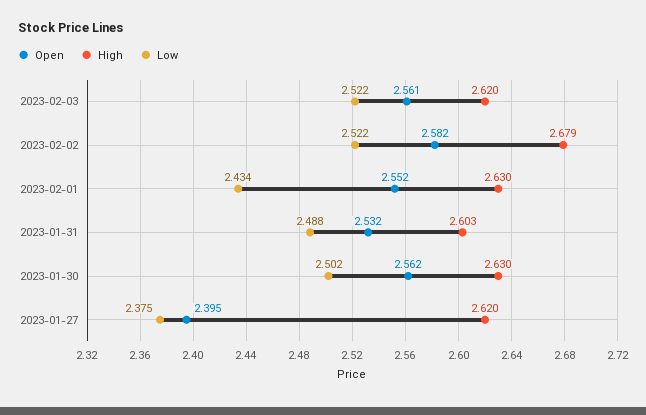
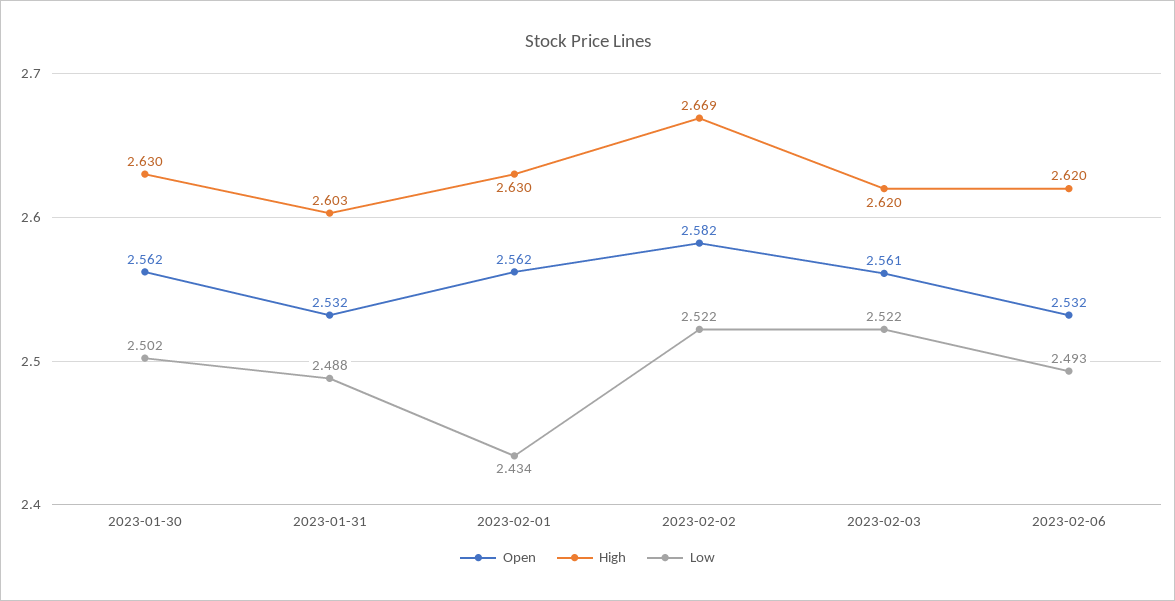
High, 2023-02-02: 2.679 -> 2.669
Open, 2023-02-01: 2.552 -> 2.562
Open, 2023-01-27: 2.395 -> none
High, 2023-01-27: 2.62 -> none
Low, 2023-01-27: 2.375 -> none
Open, 2023-02-06: none -> 2.532
High, 2023-02-06: none -> 2.62
Low, 2023-02-06: none -> 2.493

